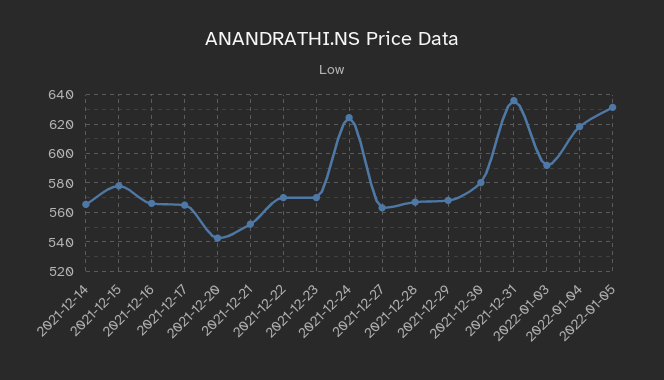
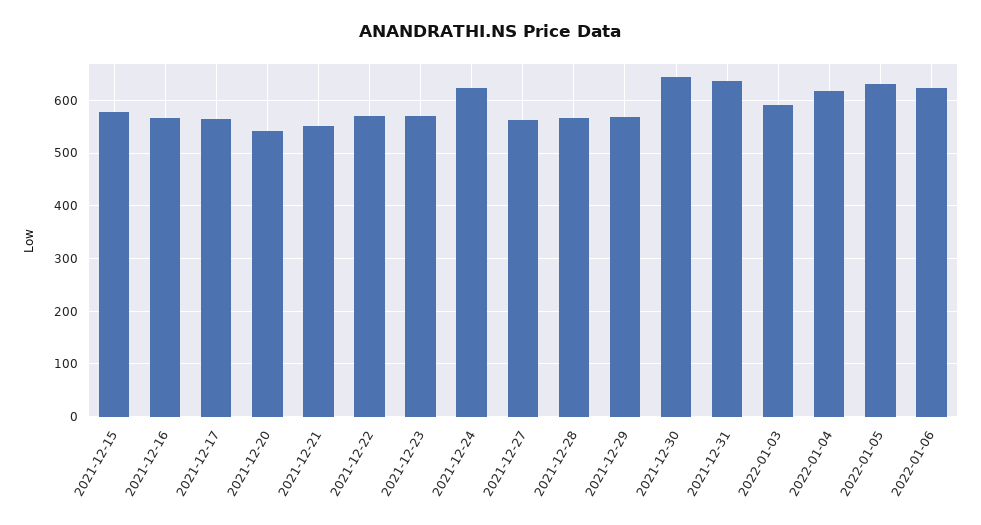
2021-12-14: 565 -> none
2021-12-30: 580 -> 640
2022-01-06: none -> 620

